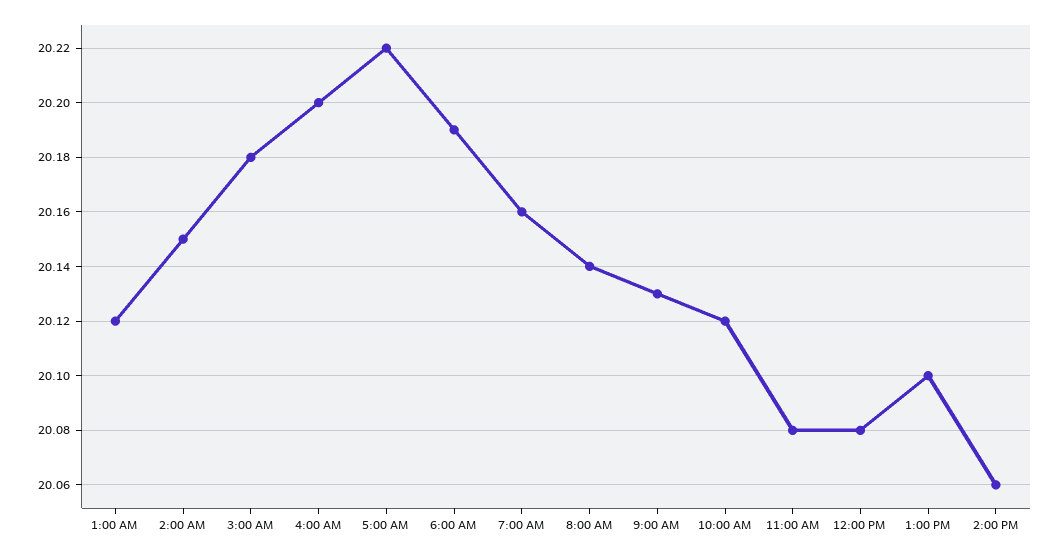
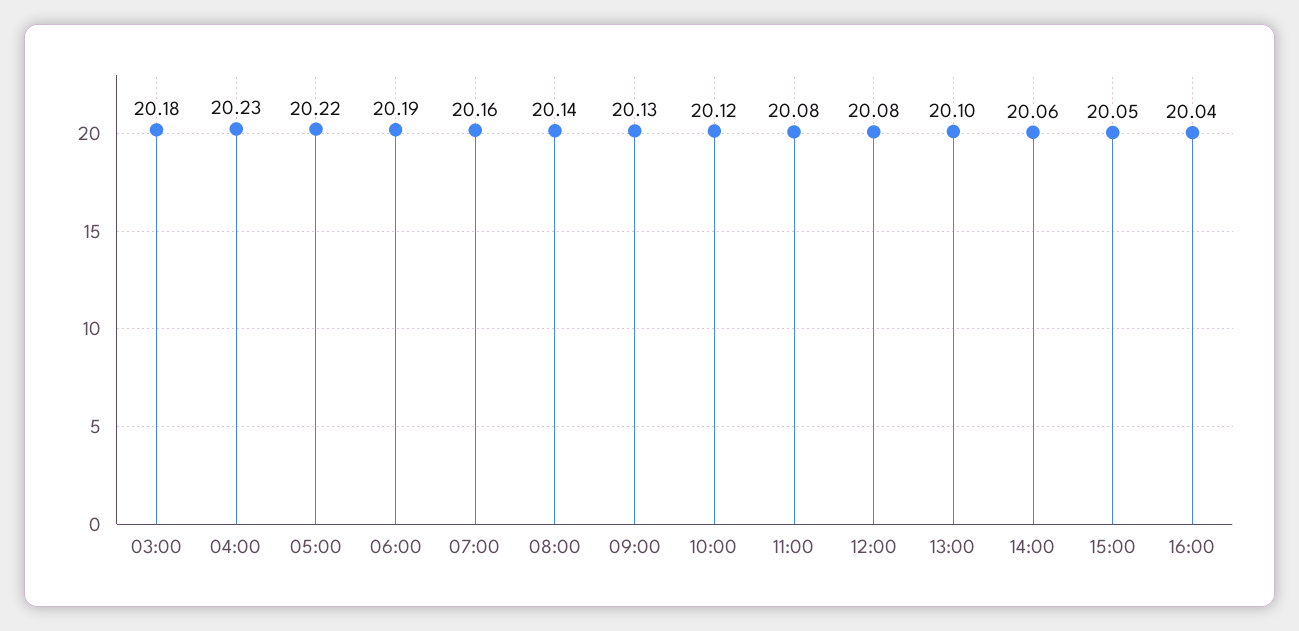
1:00 AM: 20.12 -> none
2:00 AM: 20.15 -> none
4:00 AM: 20.2 -> 20.23
15:00: none -> 20.05
16:00: none -> 20.04

